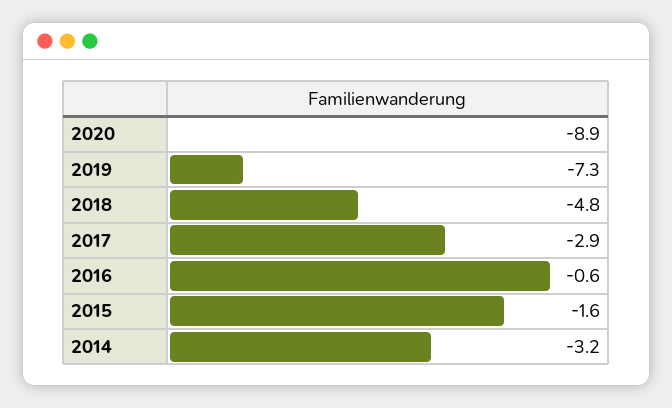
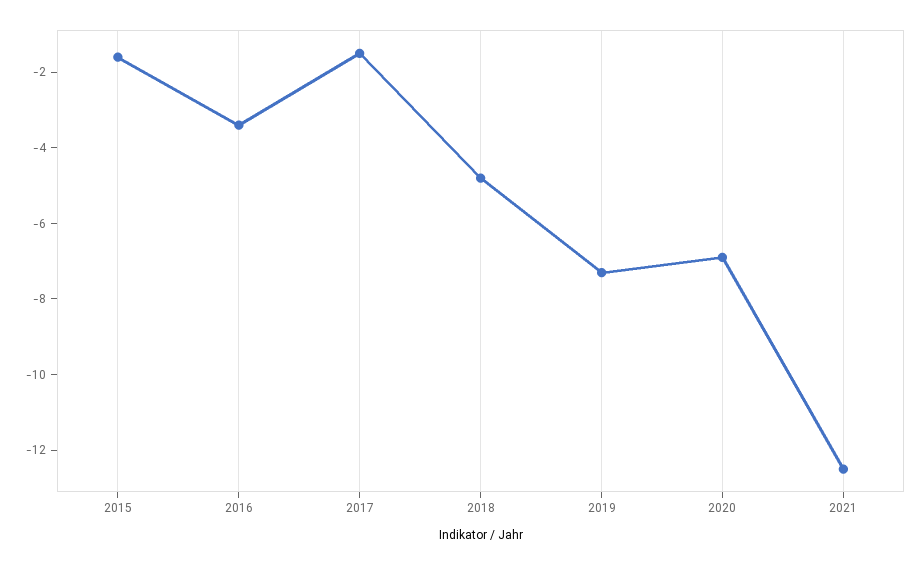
2020: -8.9 -> -7
2017: -2.9 -> -1.5
2016: -0.6 -> -3.5
2014: -3.2 -> none
2021: none -> -12.5

